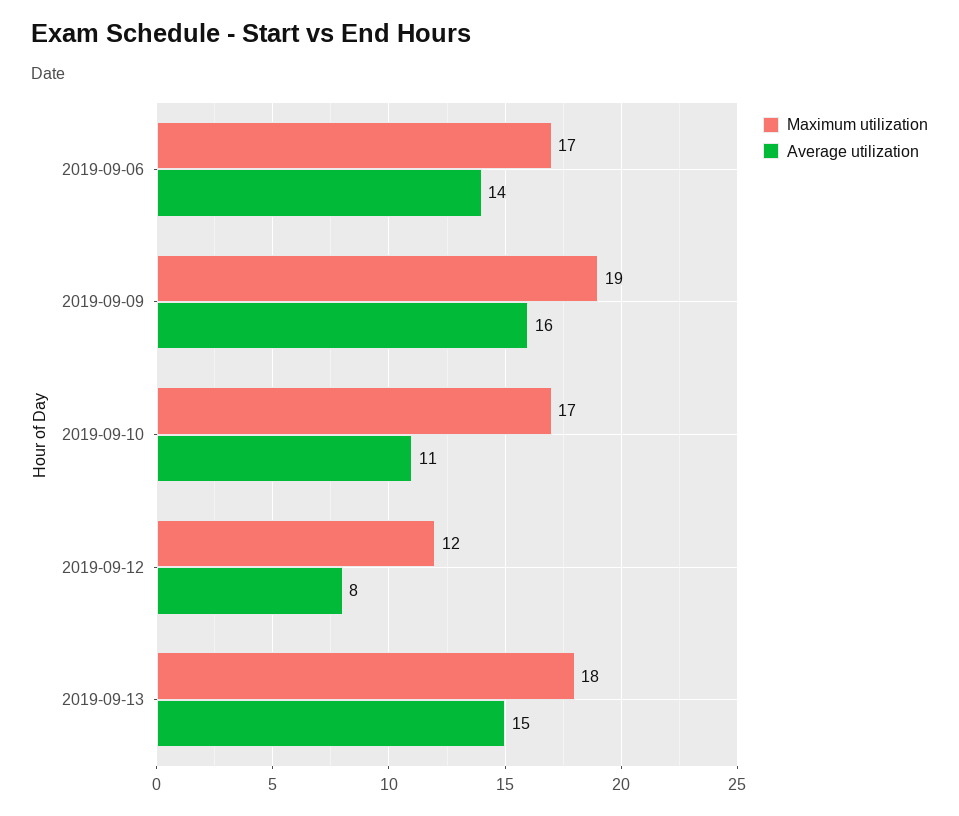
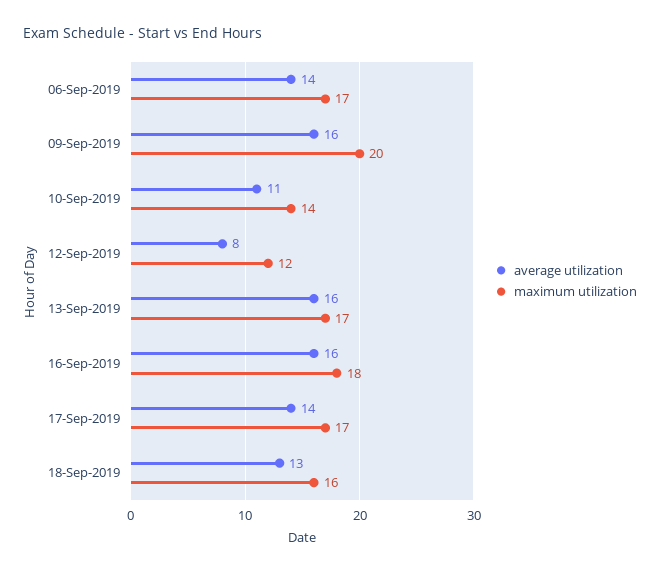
Maximum utilization, 2019-09-09: 19 -> 20
Maximum utilization, 2019-09-10: 17 -> 14
Maximum utilization, 2019-09-13: 18 -> 17
Average utilization, 2019-09-13: 15 -> 16
Average utilization, 16-Sep-2019: none -> 16
Maximum utilization, 16-Sep-2019: none -> 18
Average utilization, 17-Sep-2019: none -> 14
Maximum utilization, 17-Sep-2019: none -> 17
Average utilization, 18-Sep-2019: none -> 13
Maximum utilization, 18-Sep-2019: none -> 16

